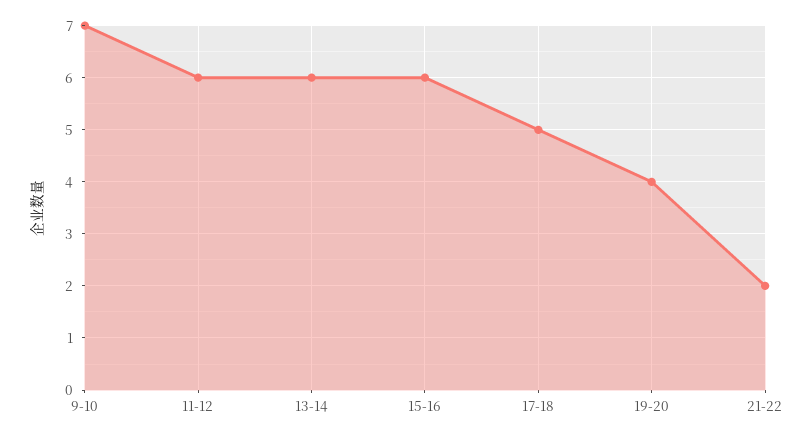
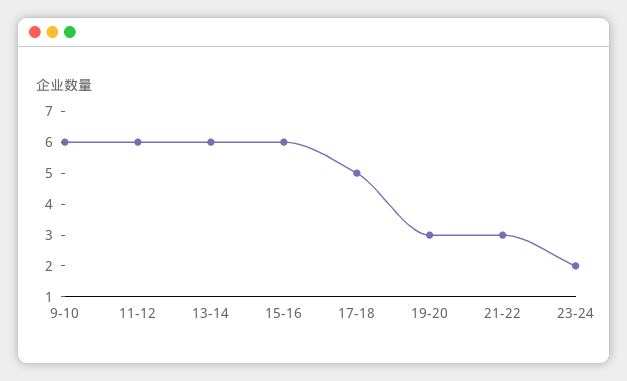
9-10: 7 -> 6
19-20: 4 -> 3
21-22: 2 -> 3
23-24: none -> 2

